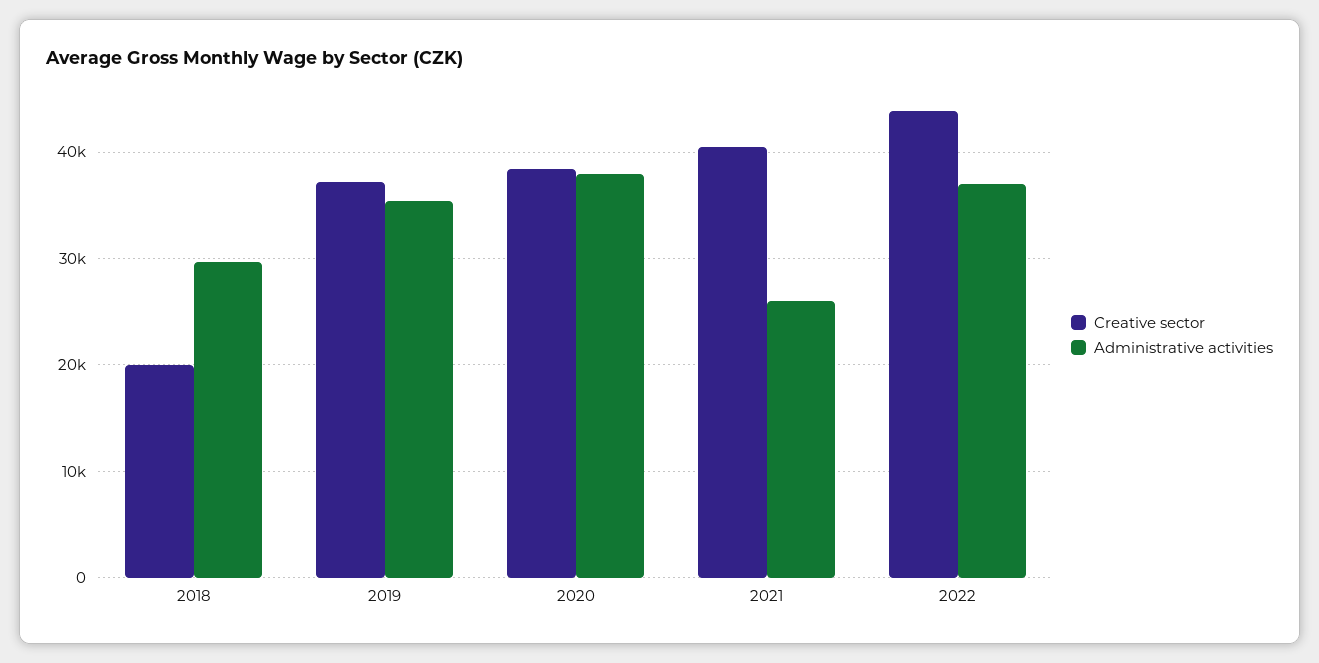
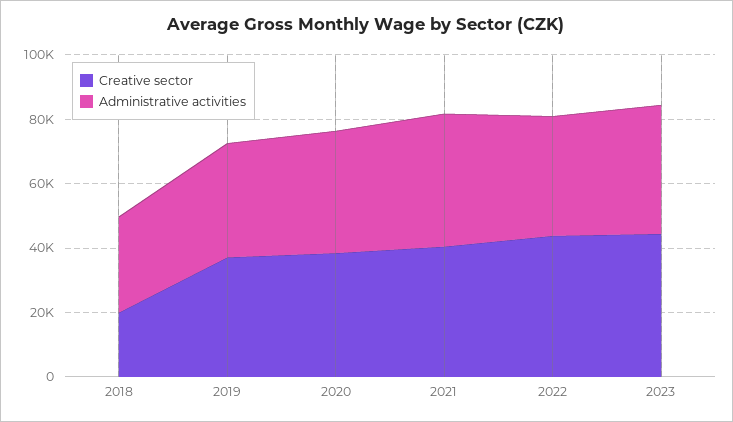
Administrative activities, 2021: 26000 -> 40000
Creative sector, 2023: none -> 45000
Administrative activities, 2023: none -> 40000

